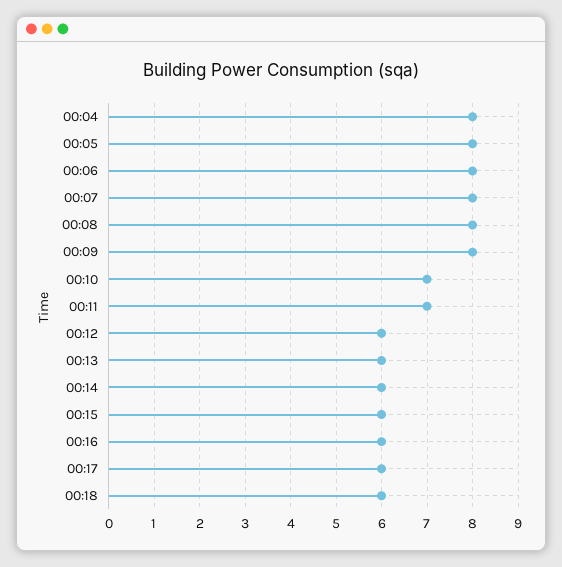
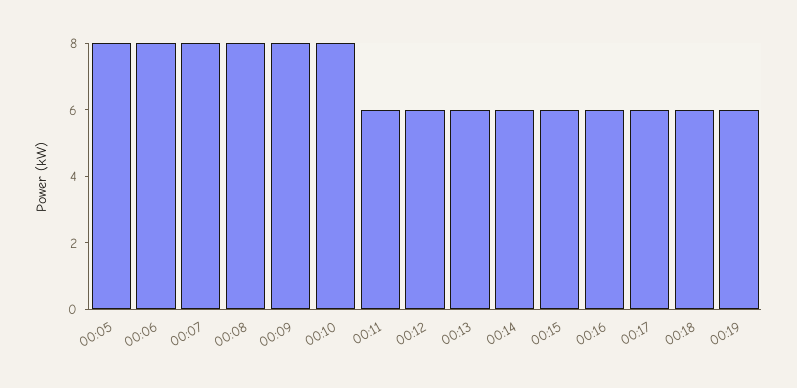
00:04: 8 -> none
00:10: 7 -> 8
00:11: 7 -> 6
00:19: none -> 6

